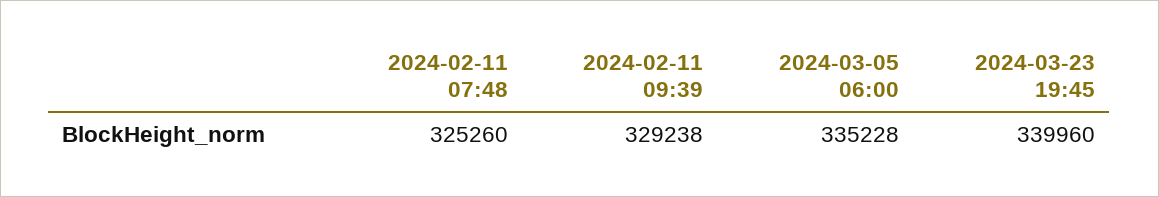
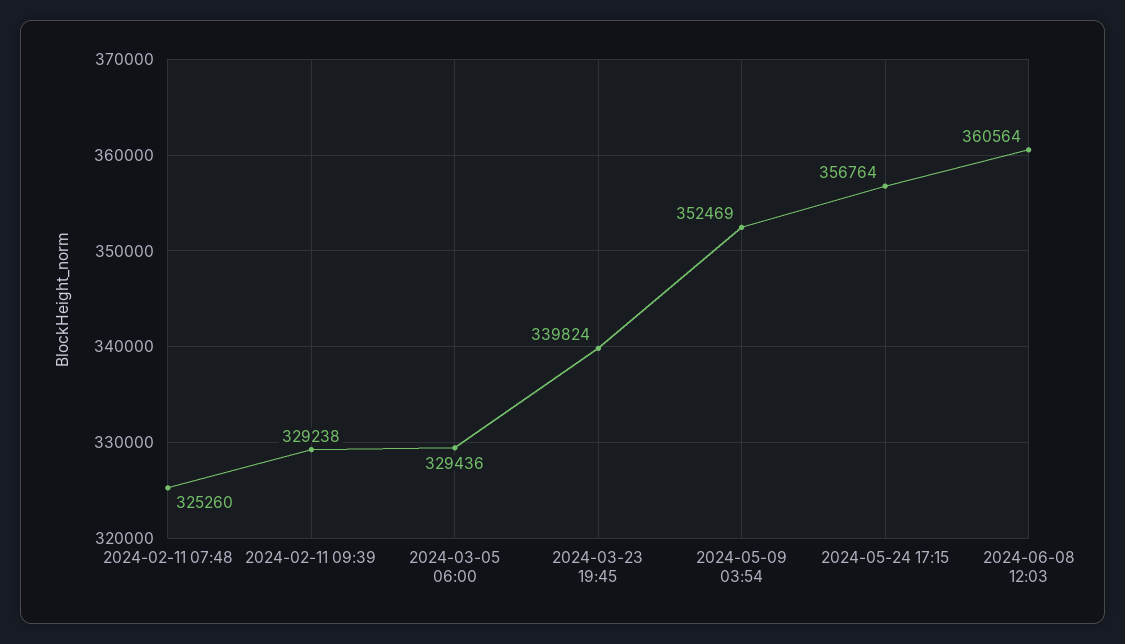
2024-03-05 06:00: 335228 -> 329436
2024-03-23 19:45: 339960 -> 339824
2024-05-09 03:54: none -> 352469
2024-05-24 17:15: none -> 356764
2024-06-08 12:03: none -> 360564

